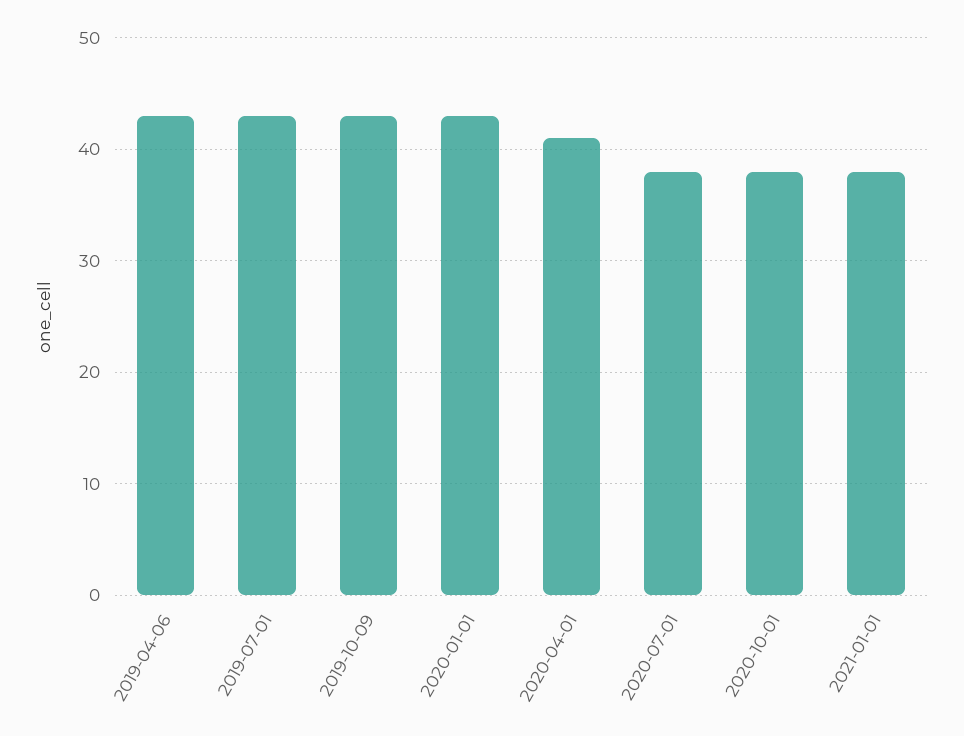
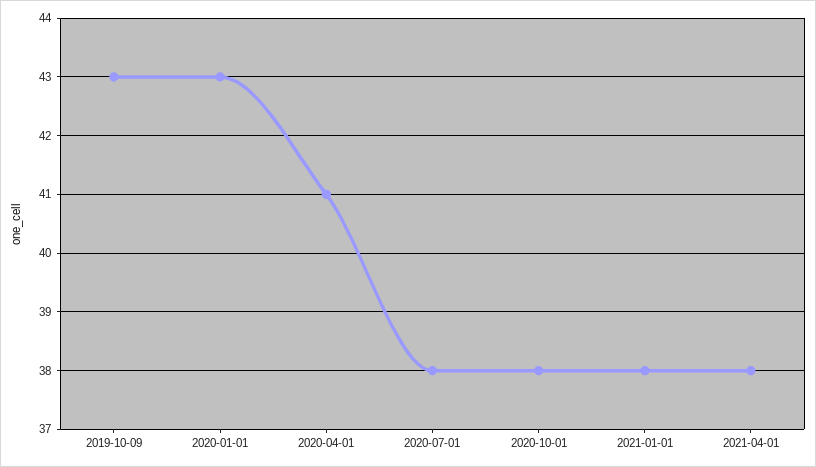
2019-04-06: 43 -> none
2019-07-01: 43 -> none
2021-04-01: none -> 38

